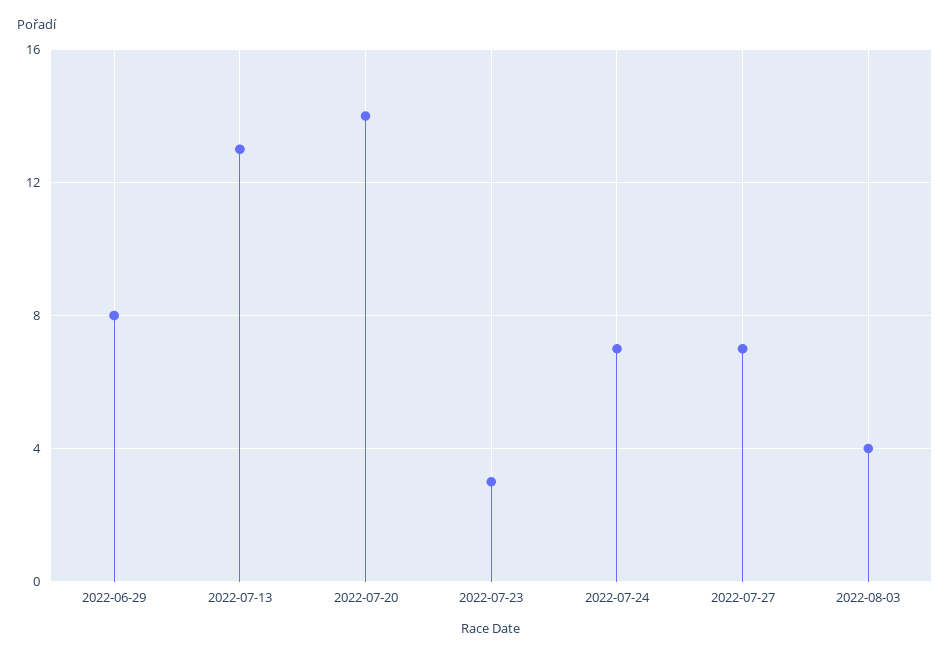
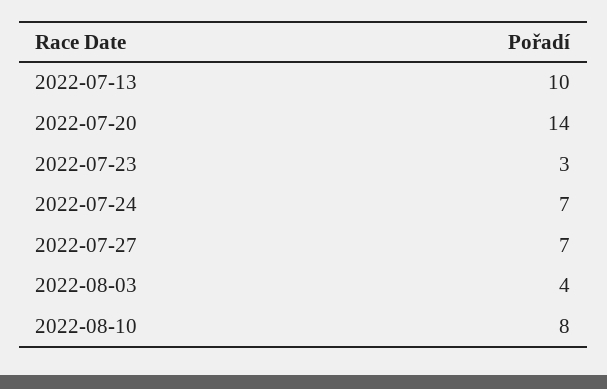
2022-06-29: 8 -> none
2022-07-13: 13 -> 10
2022-08-10: none -> 8

